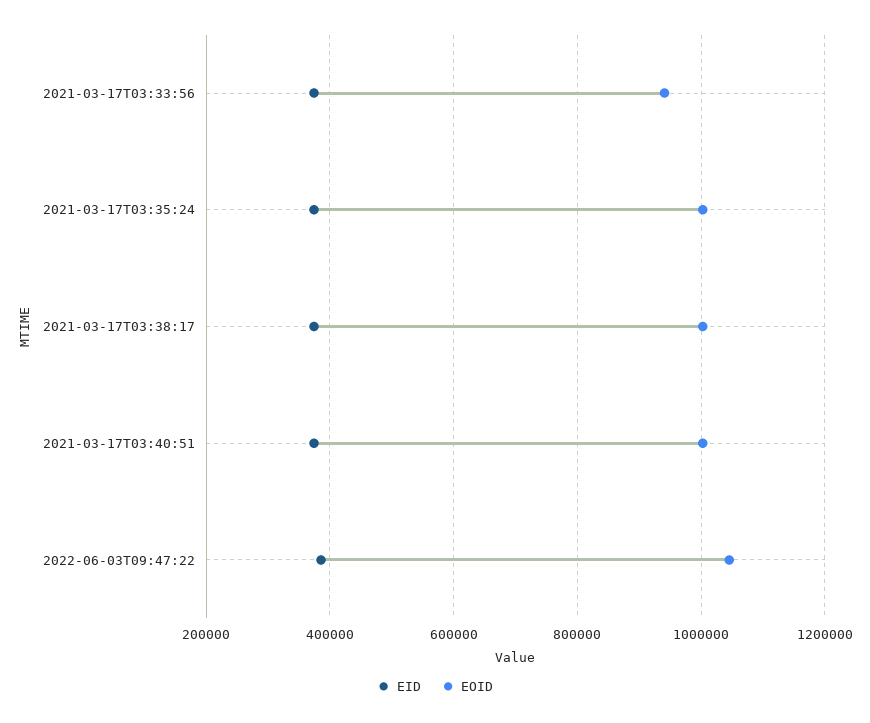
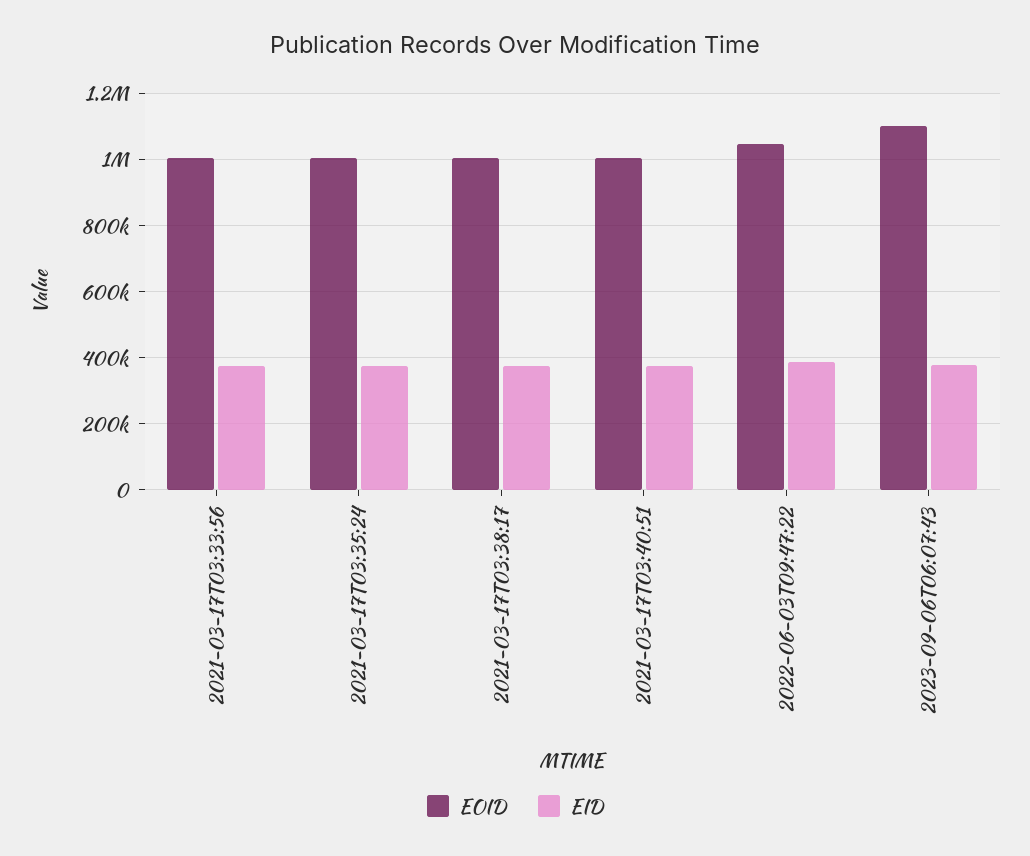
EOID, 2021-03-17T03:33:56: 940000 -> 1000000
EOID, 2023-09-06T06:07:43: none -> 1100000
EID, 2023-09-06T06:07:43: none -> 380000

